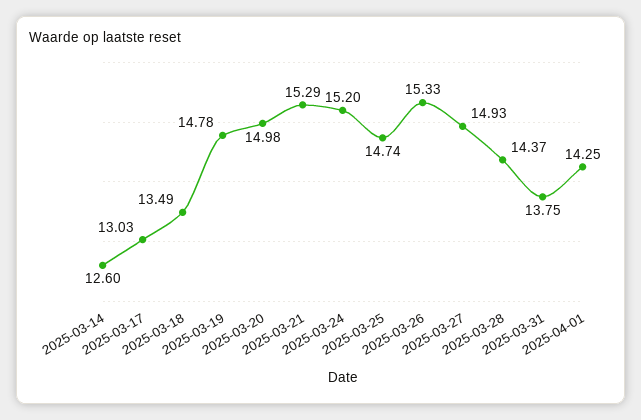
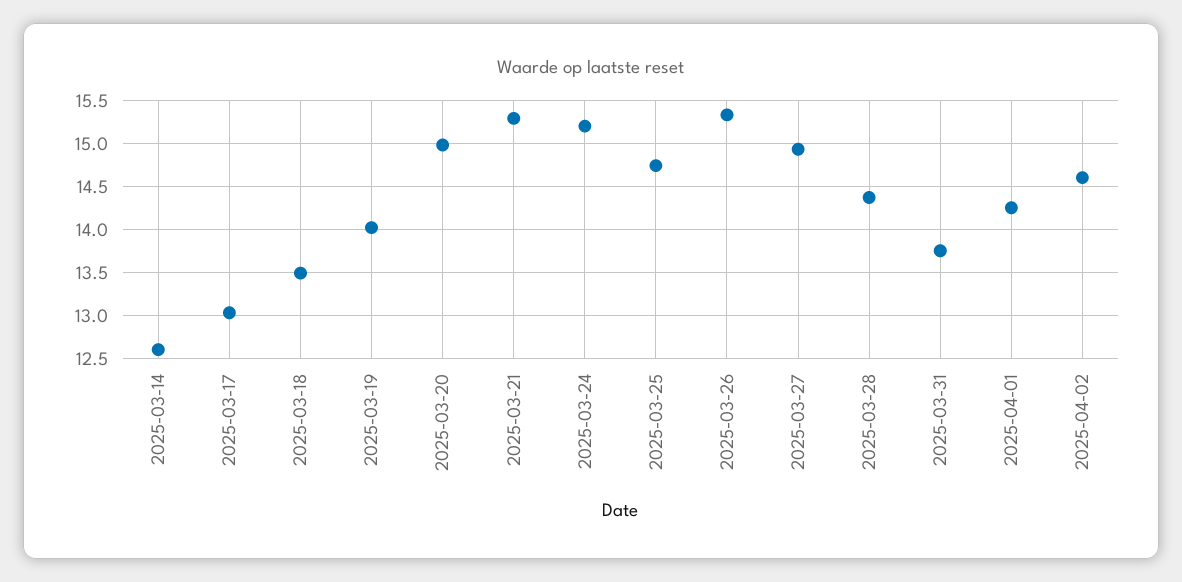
2025-03-19: 14.78 -> 14
2025-04-02: none -> 14.6

